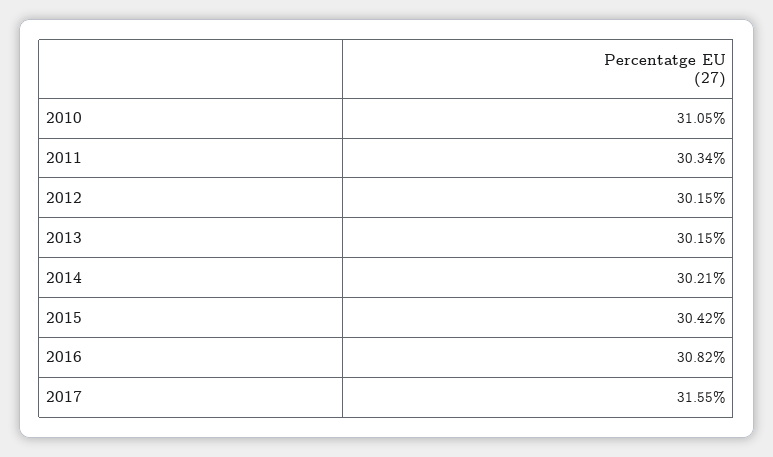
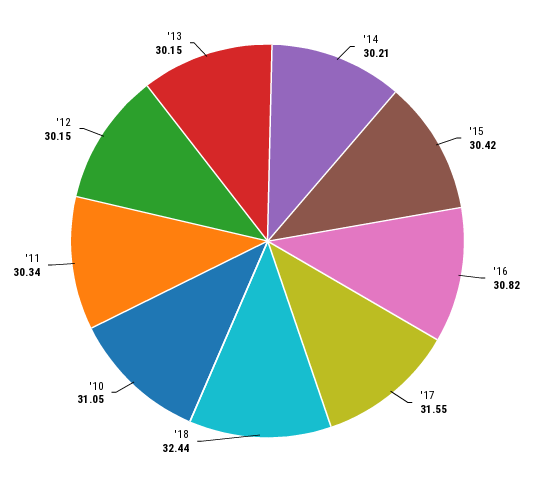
'18: none -> 32.44

